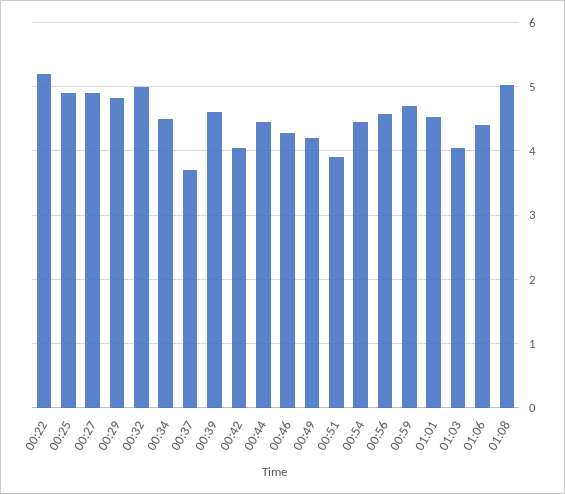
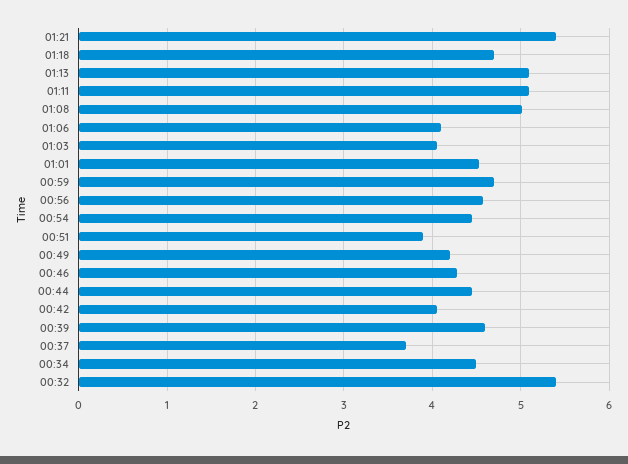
00:22: 5.2 -> none
00:25: 4.9 -> none
00:27: 4.9 -> none
00:29: 4.8 -> none
00:32: 5 -> 5.4
01:06: 4.4 -> 4.1
01:21: none -> 5.4
01:18: none -> 4.7
01:13: none -> 5.1
01:11: none -> 5.1

